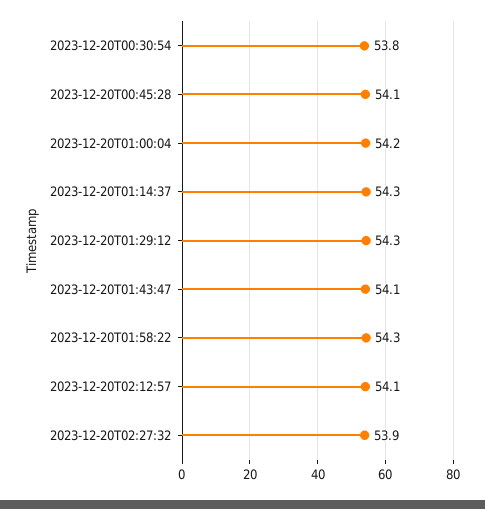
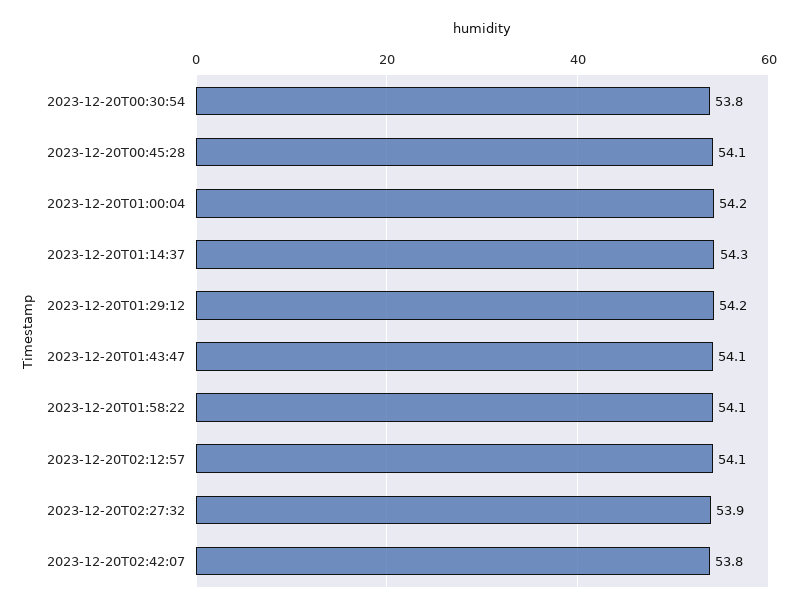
2023-12-20T01:29:12: 54.3 -> 54.2
2023-12-20T01:58:22: 54.3 -> 54.1
2023-12-20T02:42:07: none -> 53.8

